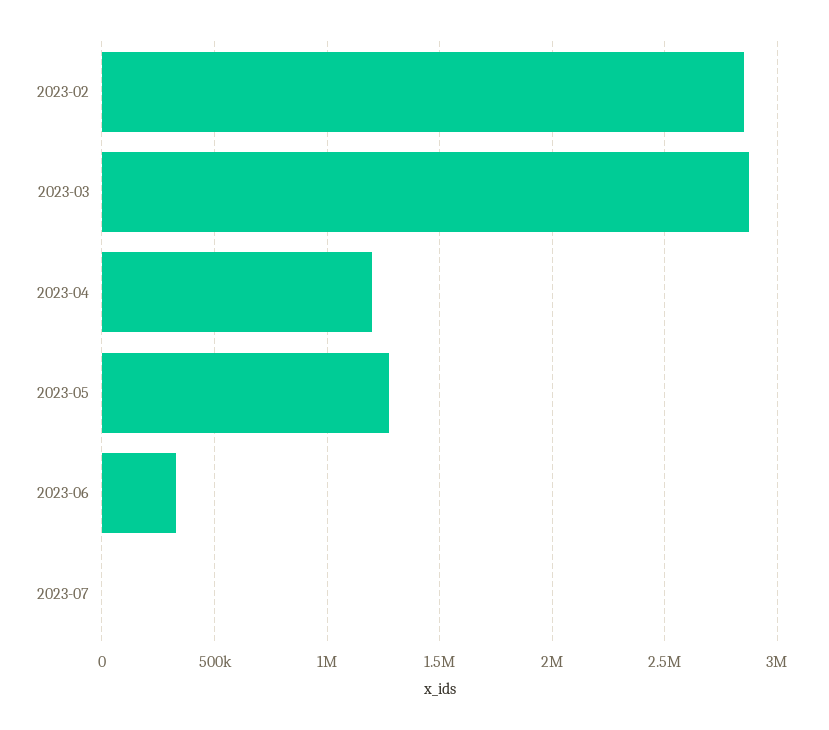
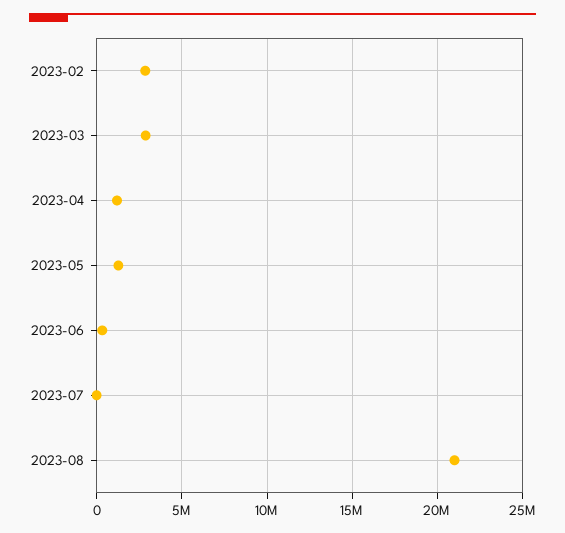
2023-08: none -> 21000000

